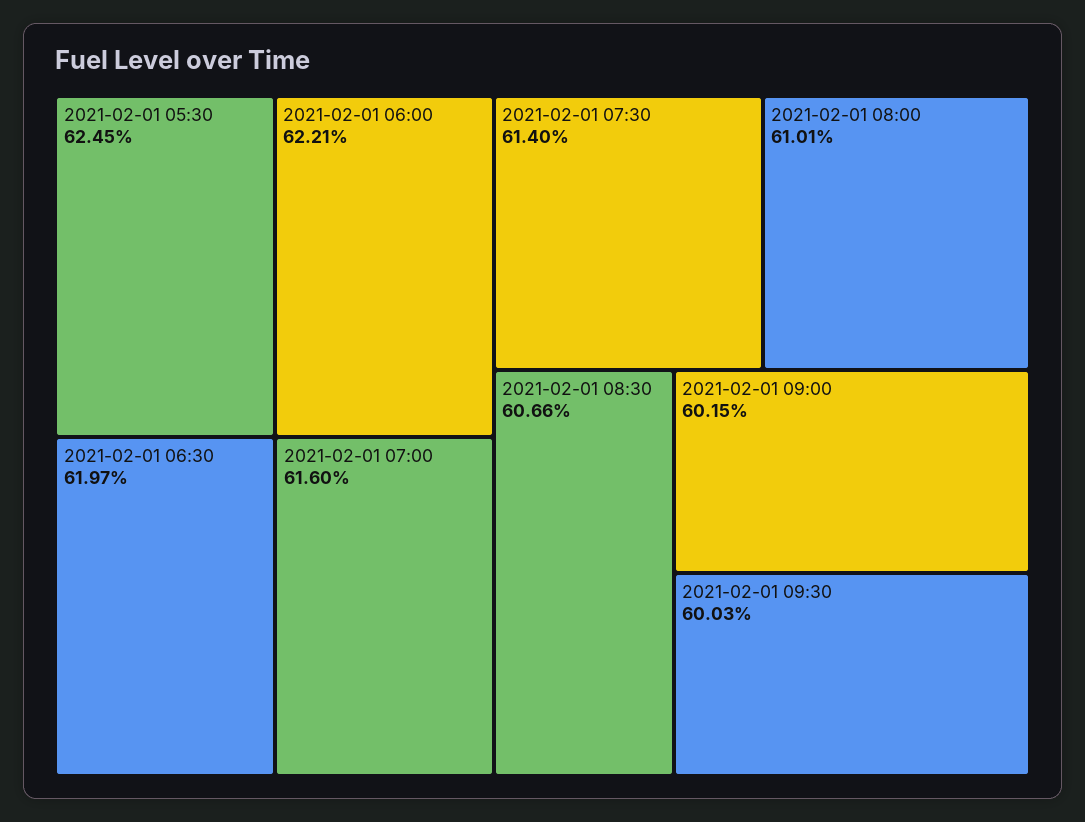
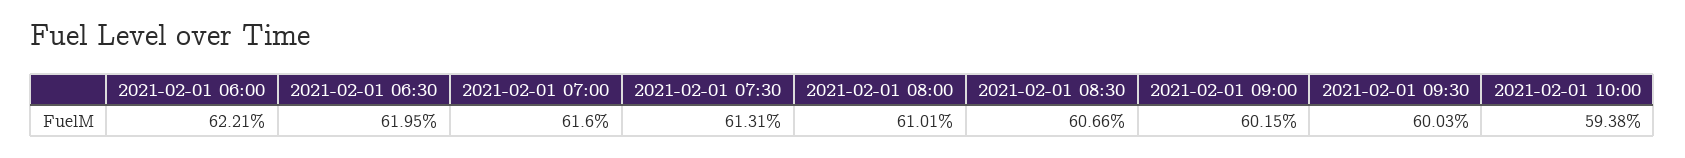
2021-02-01 05:30: 62.45 -> none
2021-02-01 06:30: 61.97 -> 61.95
2021-02-01 07:30: 61.4 -> 61.31
2021-02-01 10:00: none -> 59.38

